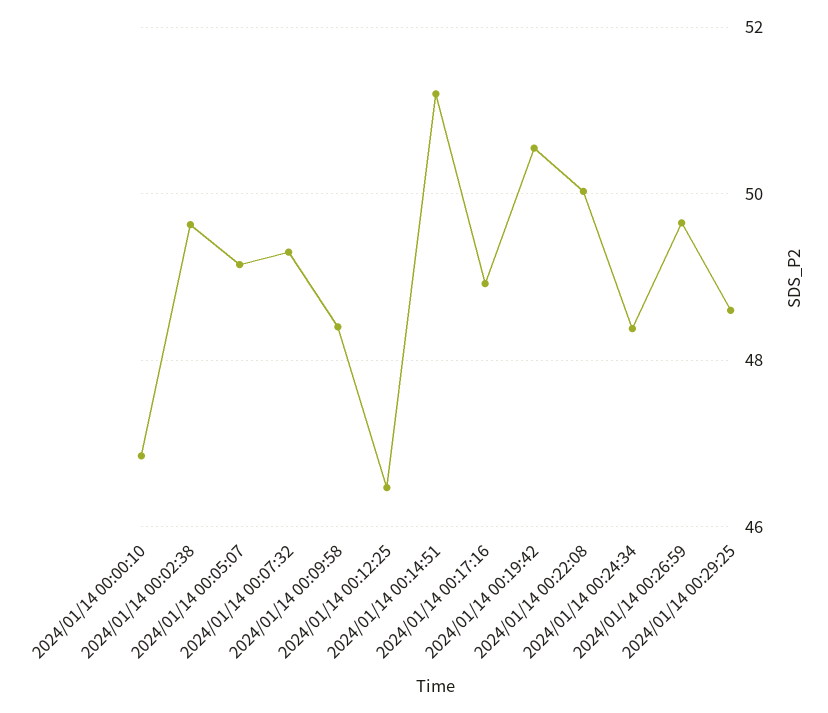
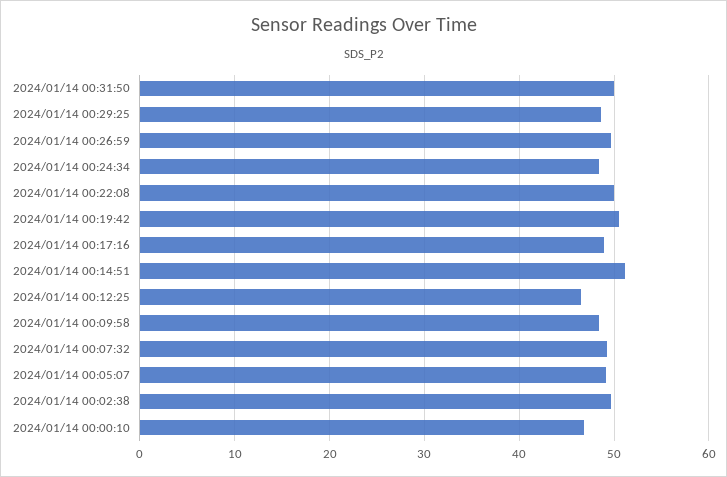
2024/01/14 00:31:50: none -> 50

